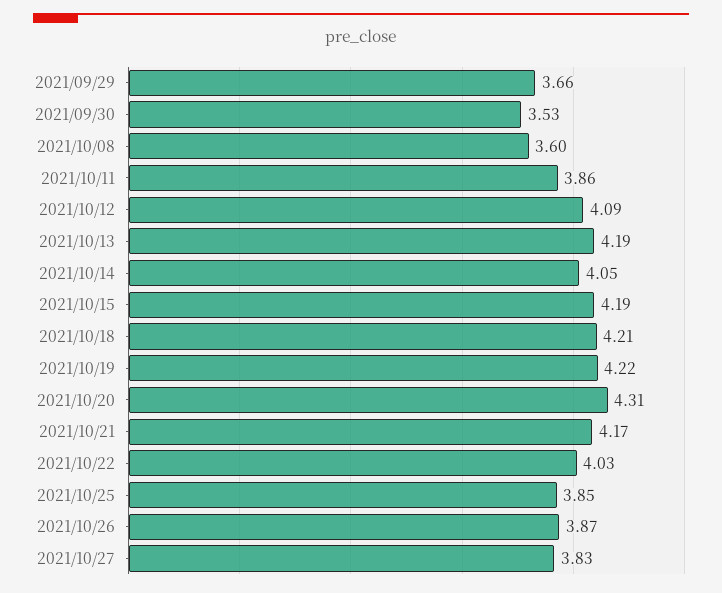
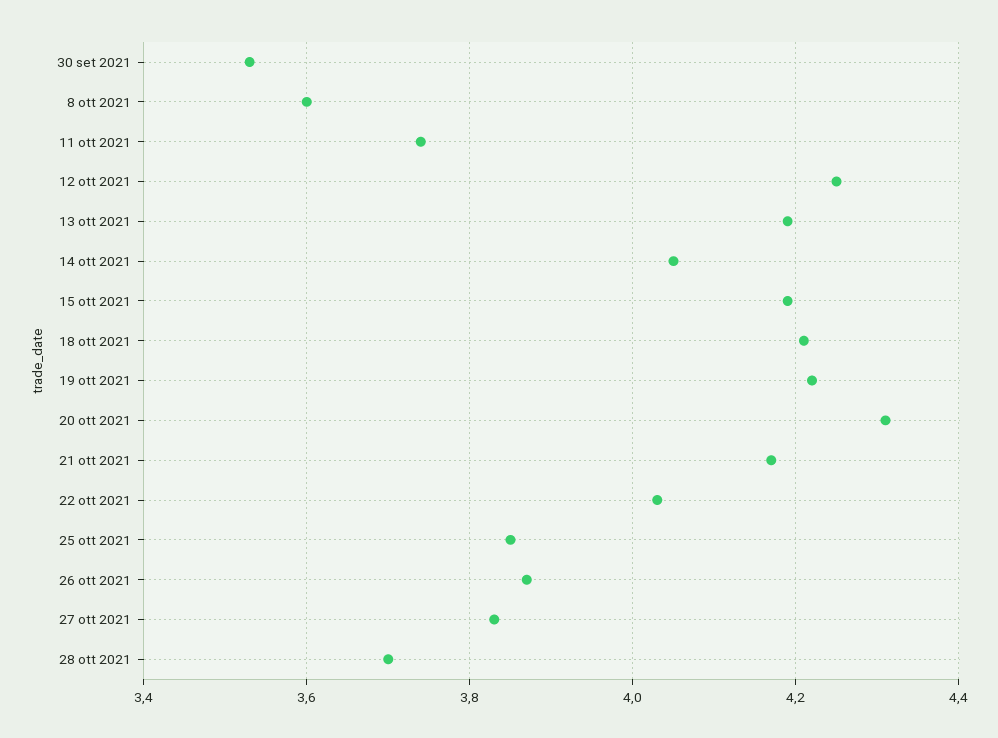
2021/09/29: 3.66 -> none
2021/10/11: 3.86 -> 3.75
2021/10/12: 4.09 -> 4.25
28 ott 2021: none -> 3.7

